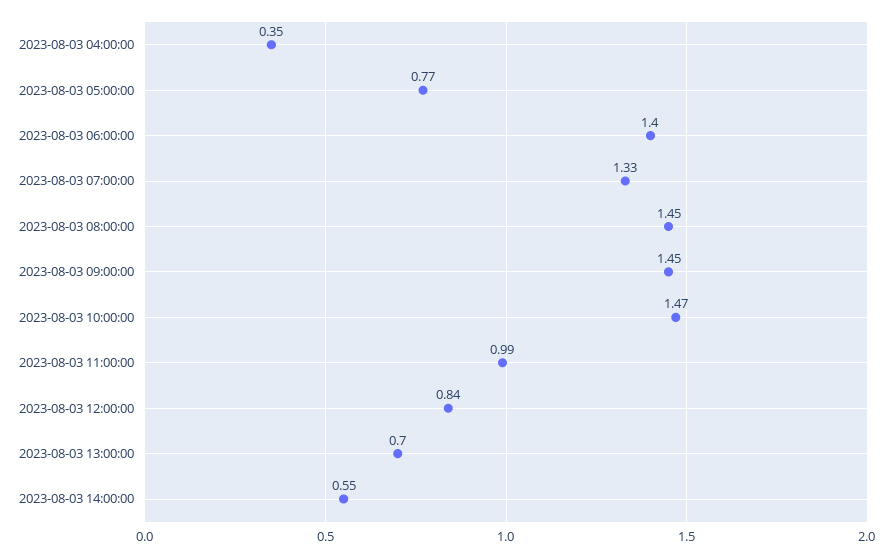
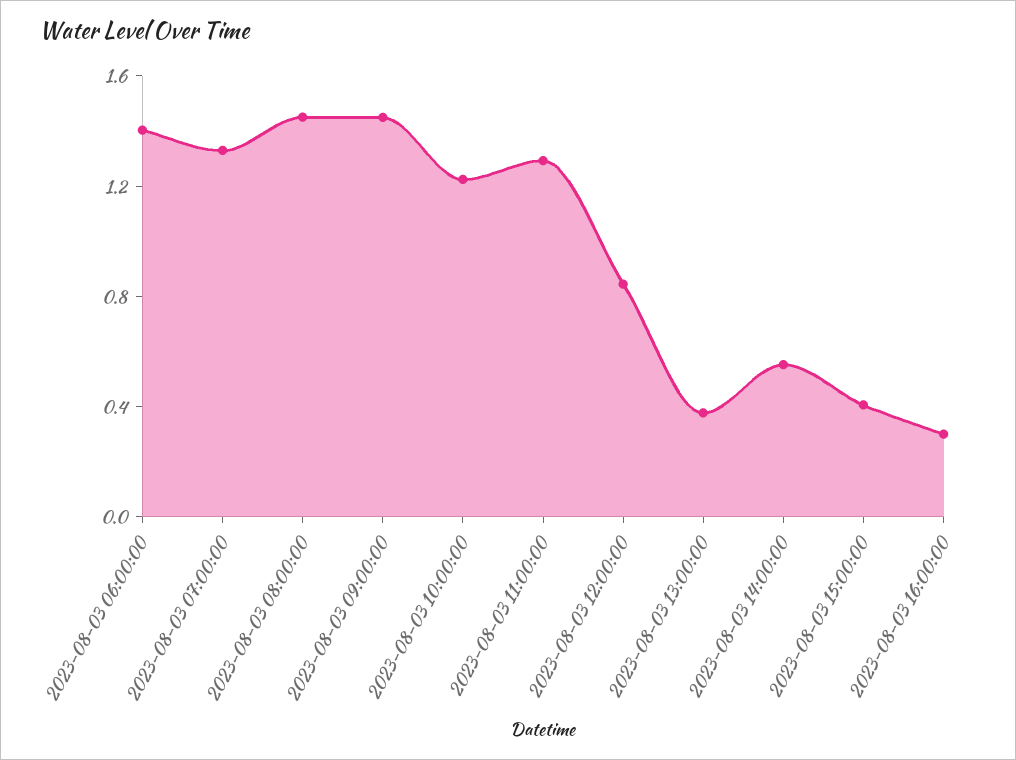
2023-08-03 04:00:00: 0.35 -> none
2023-08-03 05:00:00: 0.77 -> none
2023-08-03 10:00:00: 1.47 -> 1.2
2023-08-03 11:00:00: 0.99 -> 1.3
2023-08-03 13:00:00: 0.7 -> 0.4
2023-08-03 15:00:00: none -> 0.4
2023-08-03 16:00:00: none -> 0.3

